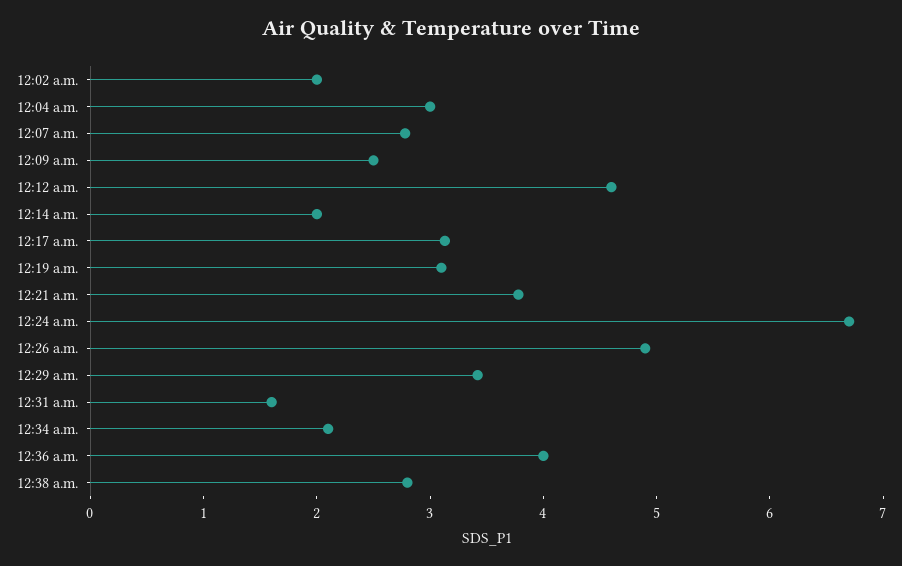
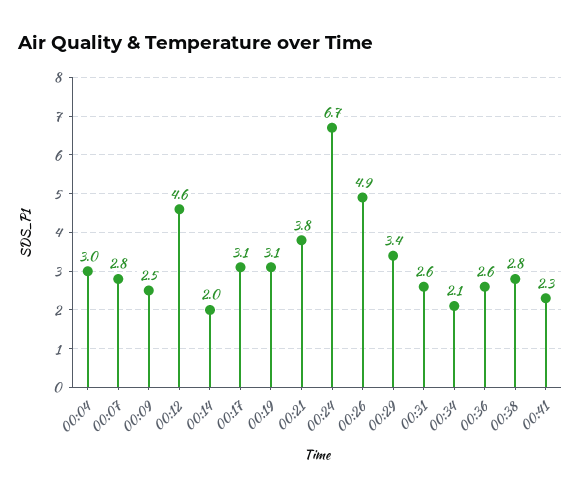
12:02 a.m.: 2 -> none
12:31 a.m.: 1.6 -> 2.6
12:36 a.m.: 4 -> 2.6
00:41: none -> 2.3

